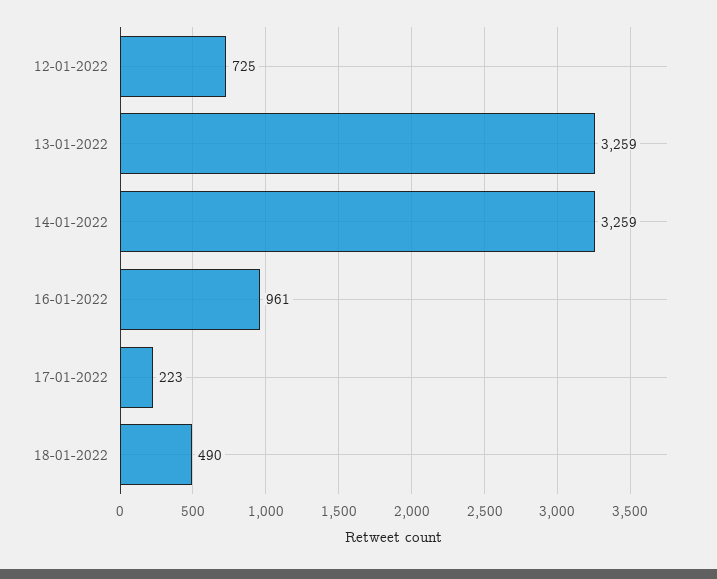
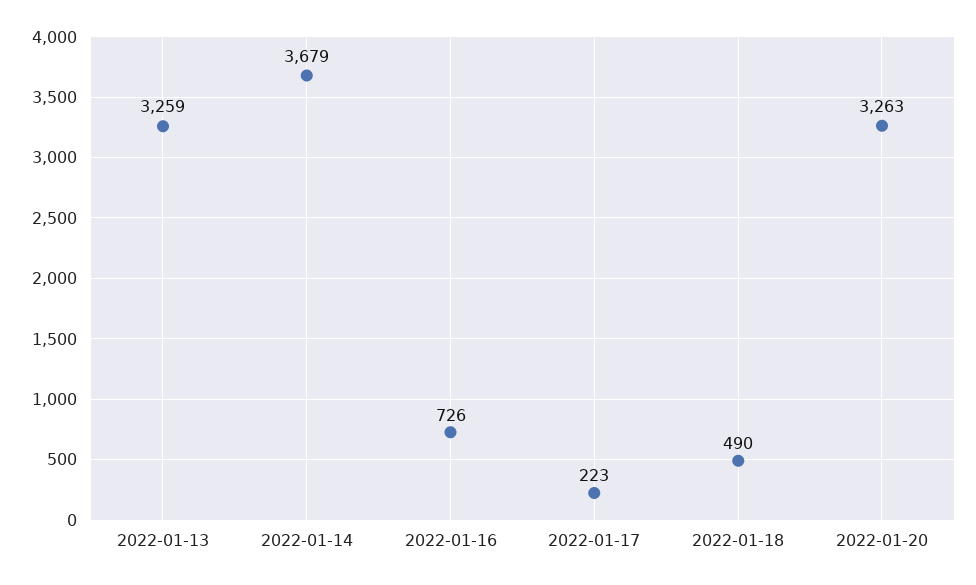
12-01-2022: 725 -> none
14-01-2022: 3259 -> 3679
16-01-2022: 961 -> 726
2022-01-20: none -> 3263

